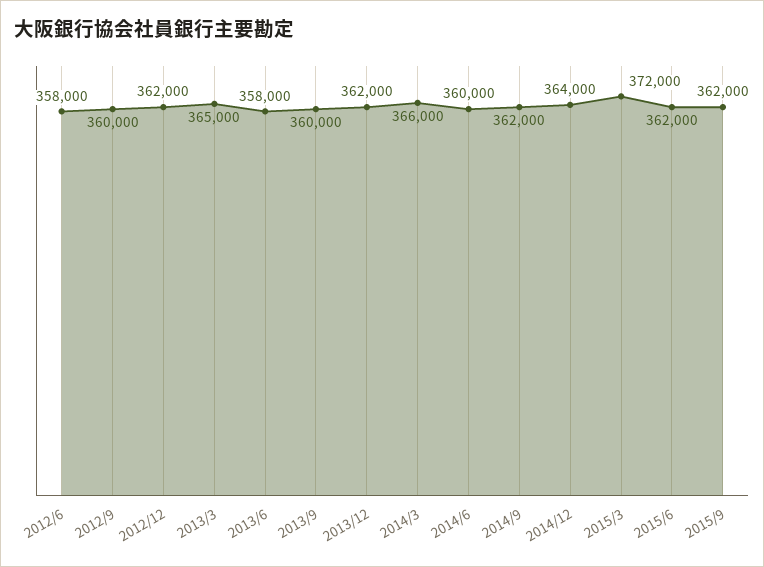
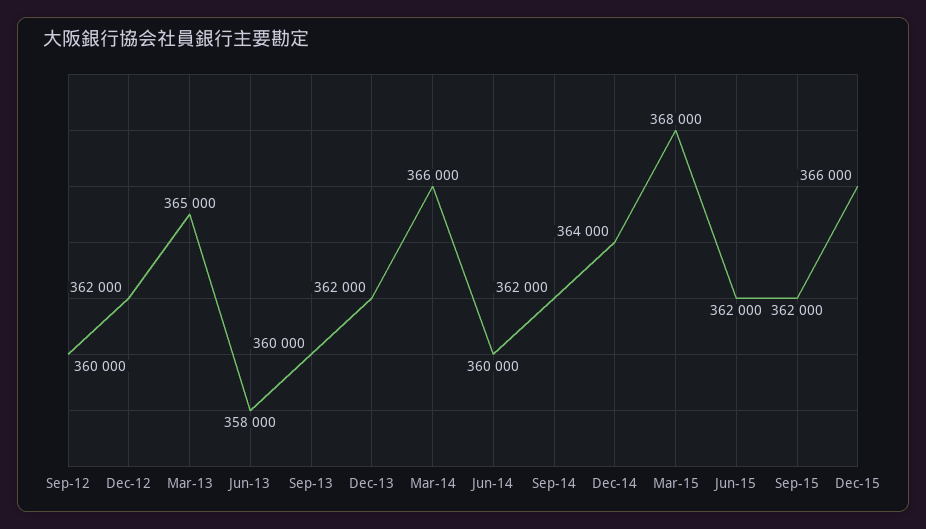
2012/6: 358000 -> none
2015/3: 372000 -> 368000
Dec-15: none -> 366000

